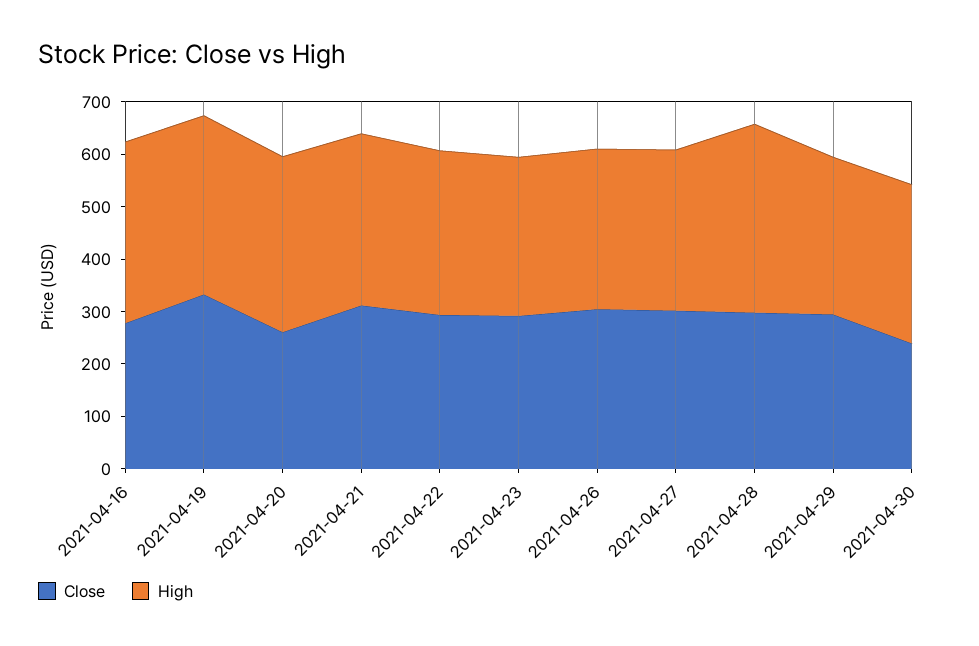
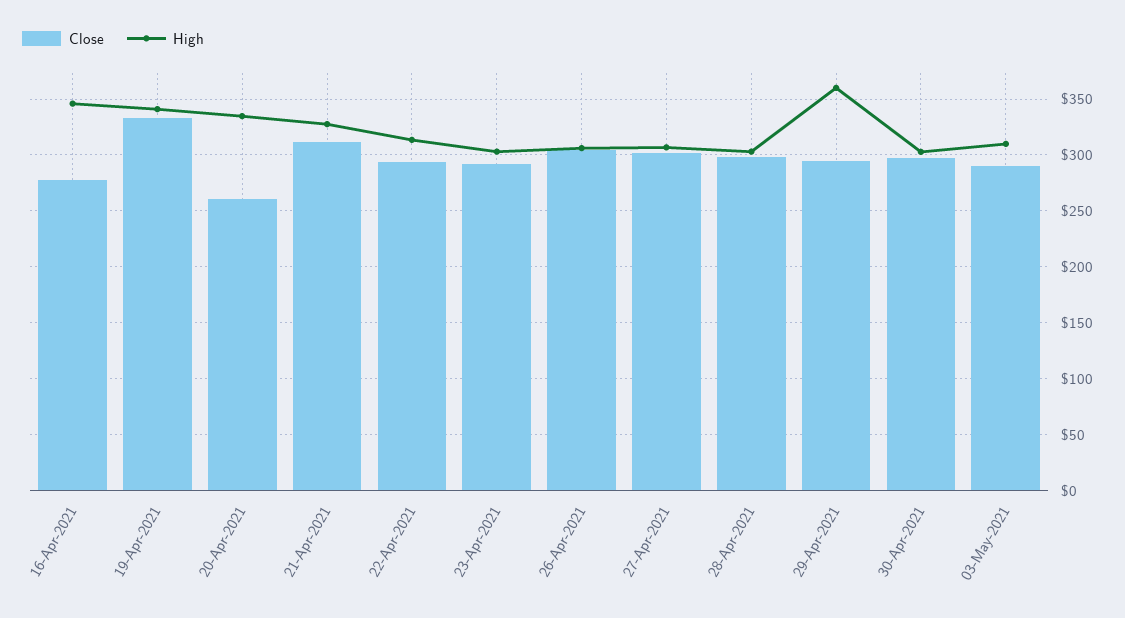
High, 2021-04-28: 360 -> 300
High, 2021-04-29: 300 -> 360
Close, 2021-04-30: 240 -> 300
Close, 03-May-2021: none -> 290
High, 03-May-2021: none -> 310

